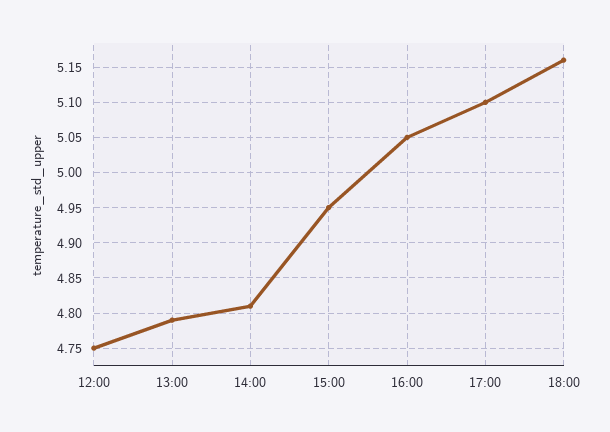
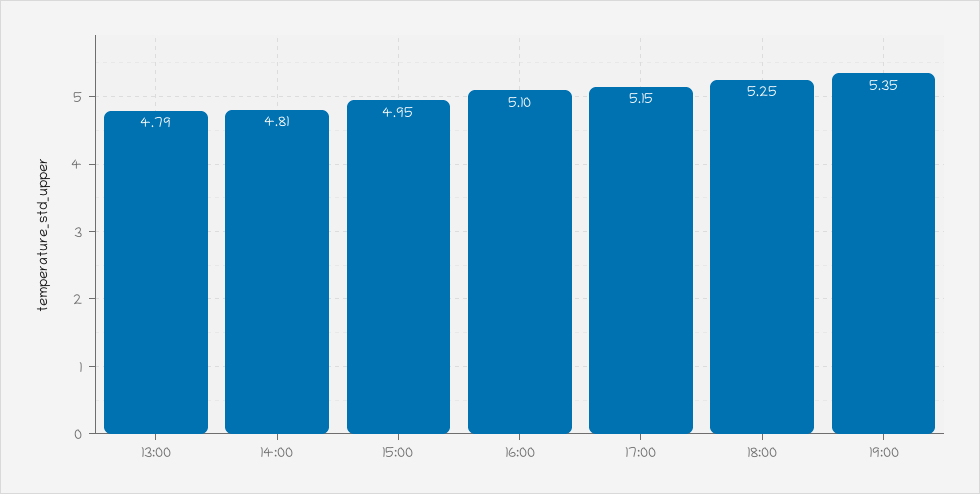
12:00: 4.75 -> none
16:00: 5.05 -> 5.1
17:00: 5.1 -> 5.15
18:00: 5.16 -> 5.25
19:00: none -> 5.35

